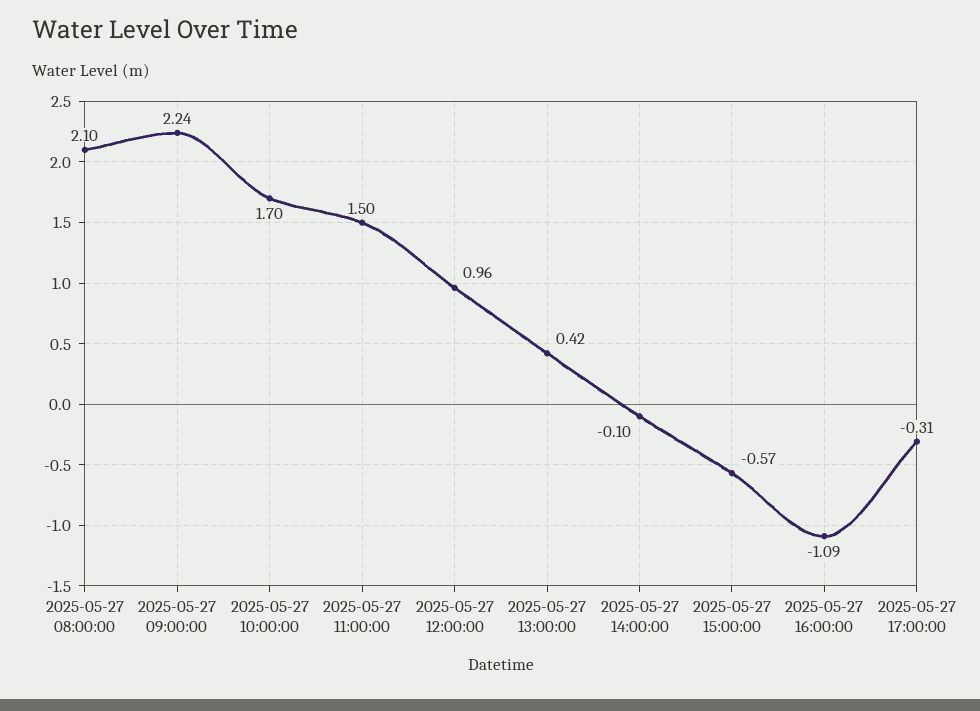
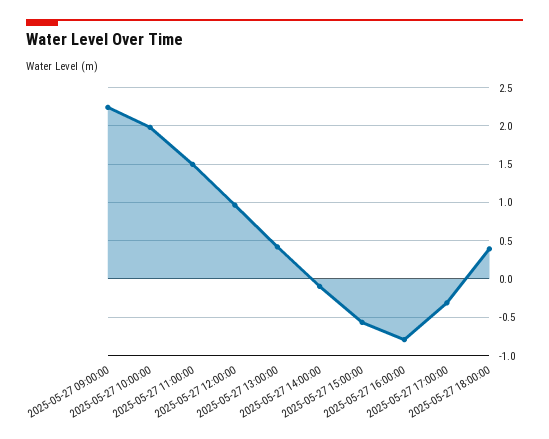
2025-05-27 08:00:00: 2.1 -> none
2025-05-27 10:00:00: 1.7 -> 2
2025-05-27 16:00:00: -1.09 -> -0.8
2025-05-27 18:00:00: none -> 0.4

